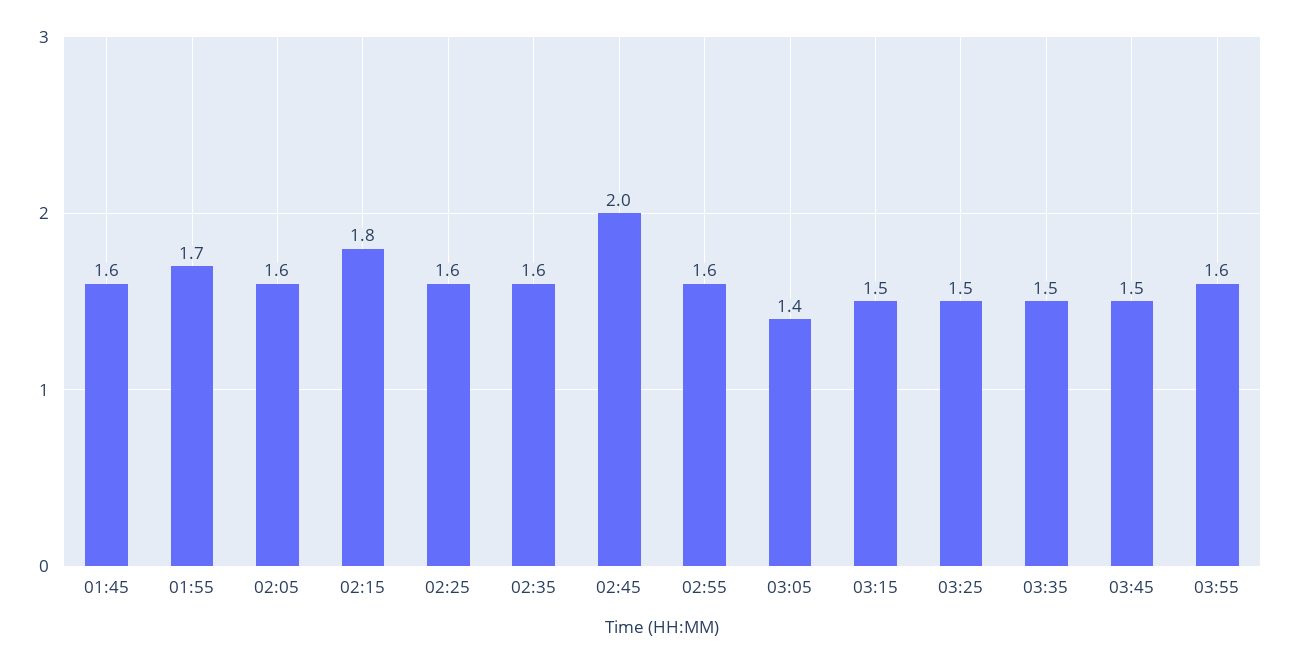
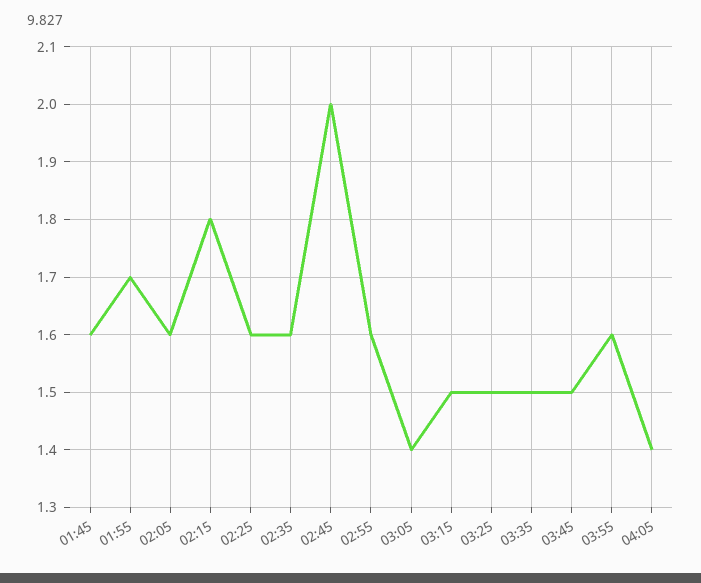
04:05: none -> 1.4

